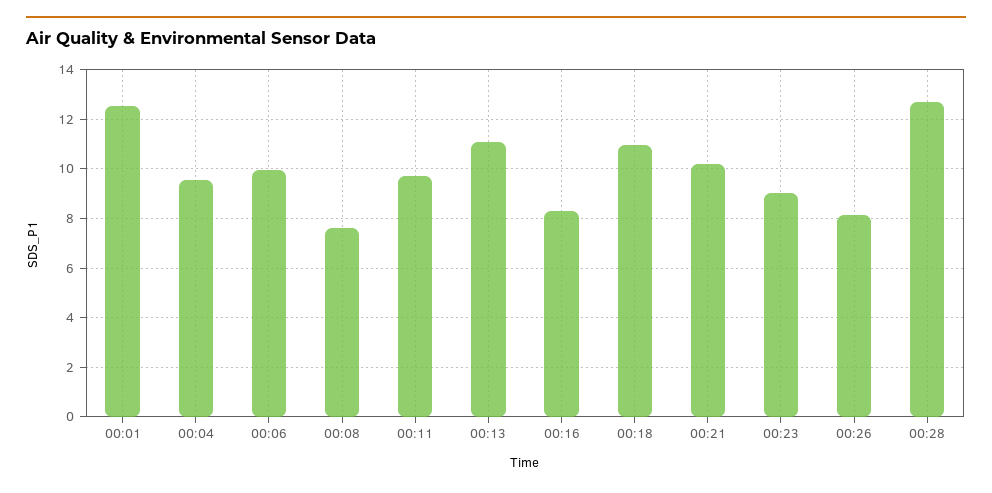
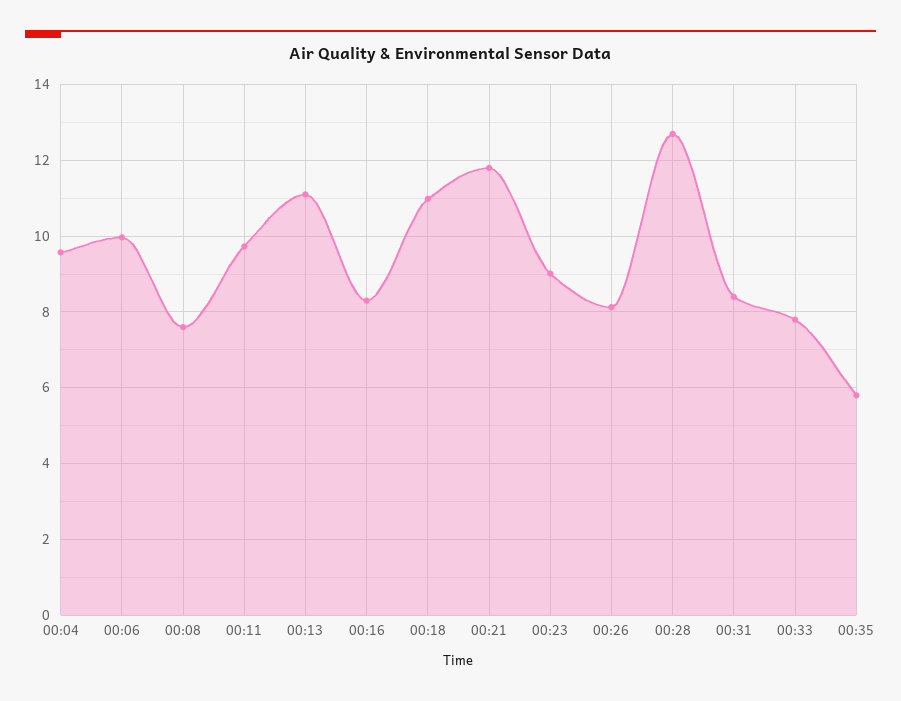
00:01: 12.5 -> none
00:21: 10.25 -> 11.8
00:31: none -> 8.4
00:33: none -> 7.8
00:35: none -> 5.8

